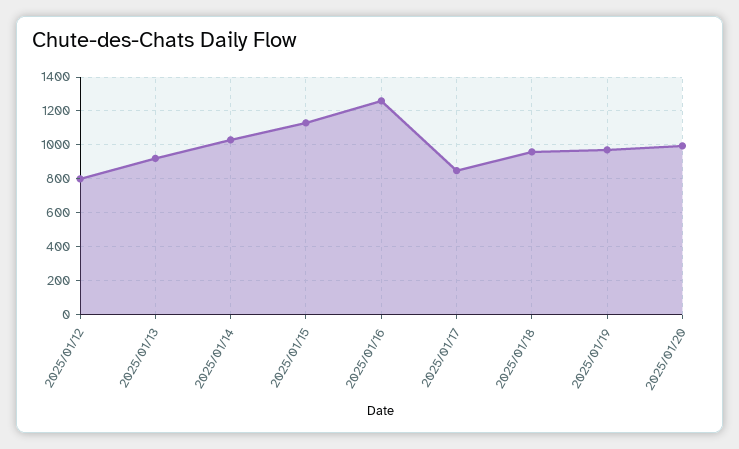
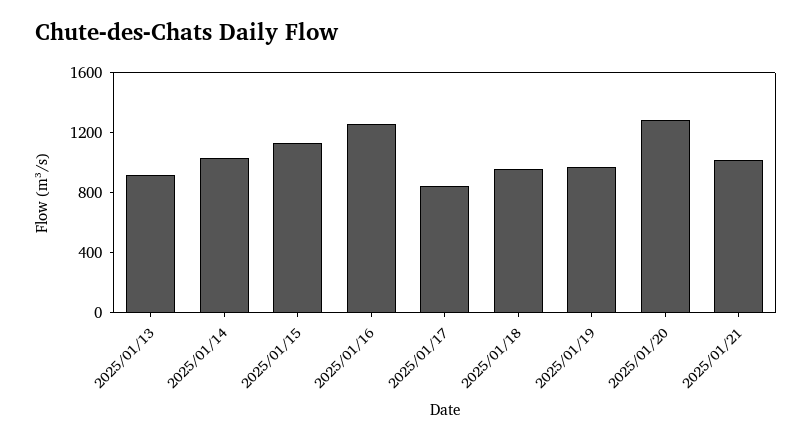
2025/01/12: 800 -> none
2025/01/20: 1000 -> 1300
2025/01/21: none -> 1000

